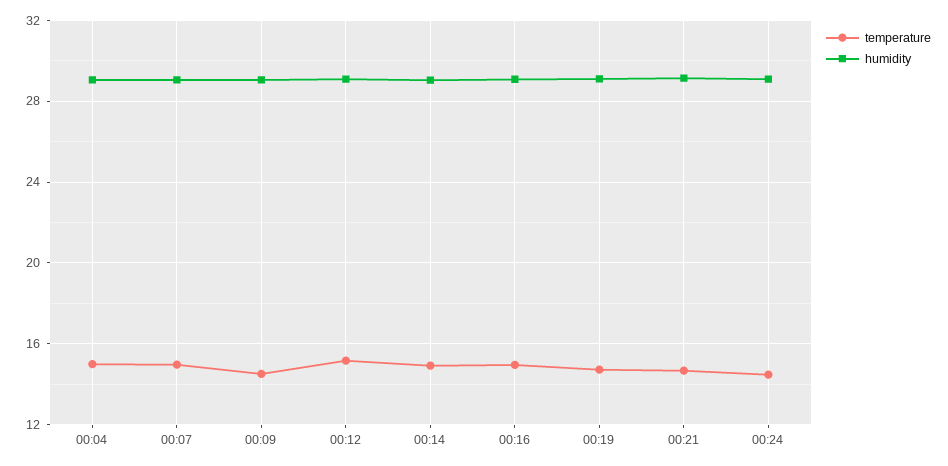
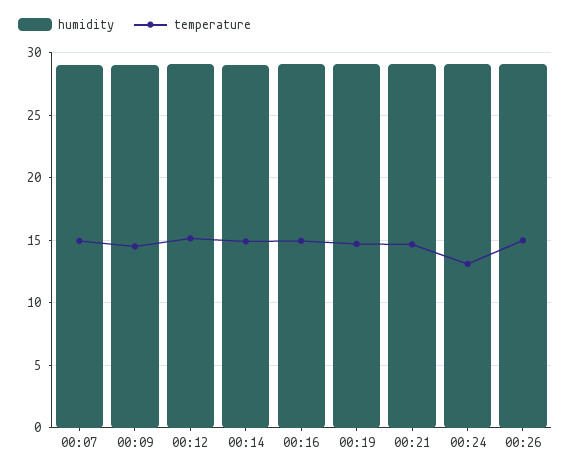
temperature, 00:04: 15 -> none
humidity, 00:04: 29 -> none
temperature, 00:24: 14.5 -> 13
humidity, 00:26: none -> 29
temperature, 00:26: none -> 15

